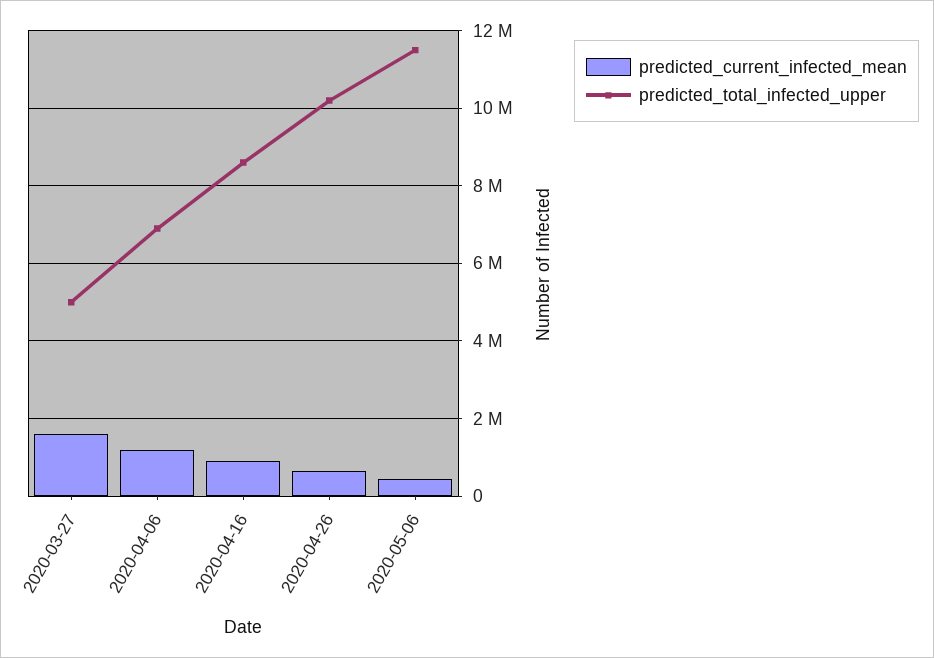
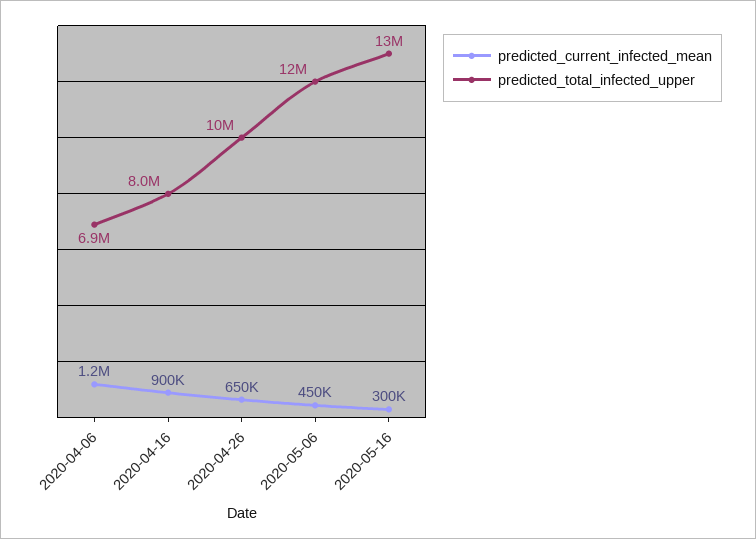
predicted_current_infected_mean, 2020-03-27: 1600000 -> none
predicted_total_infected_upper, 2020-03-27: 5000000 -> none
predicted_total_infected_upper, 2020-04-16: 8600000 -> 8000000
predicted_current_infected_mean, 2020-05-16: none -> 300000
predicted_total_infected_upper, 2020-05-16: none -> 13000000

